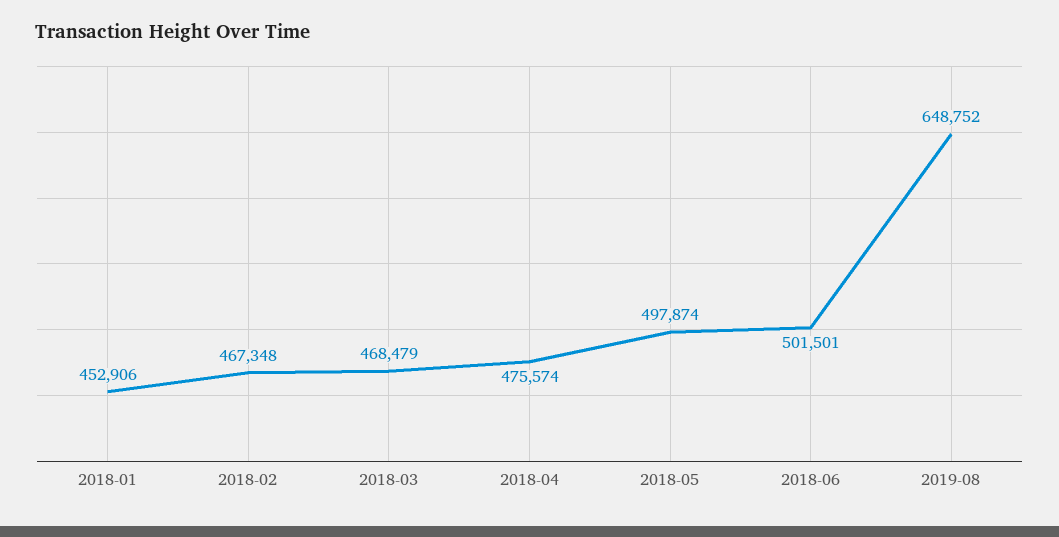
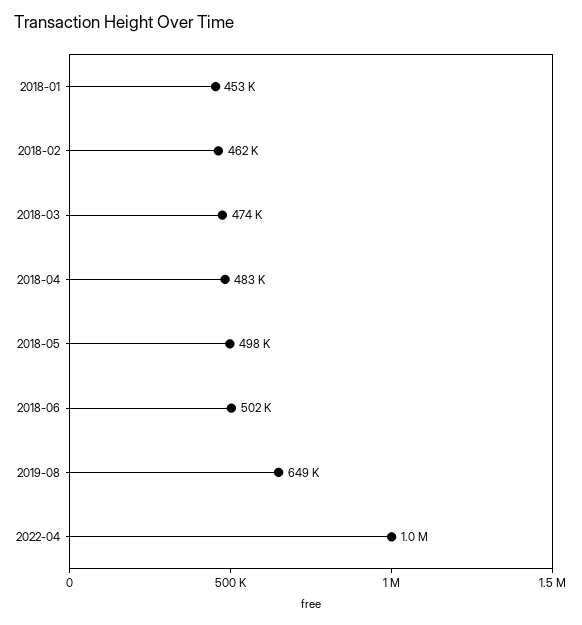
2018-02: 467348 -> 462000
2018-03: 468479 -> 474000
2018-04: 475574 -> 483000
2022-04: none -> 1000000

